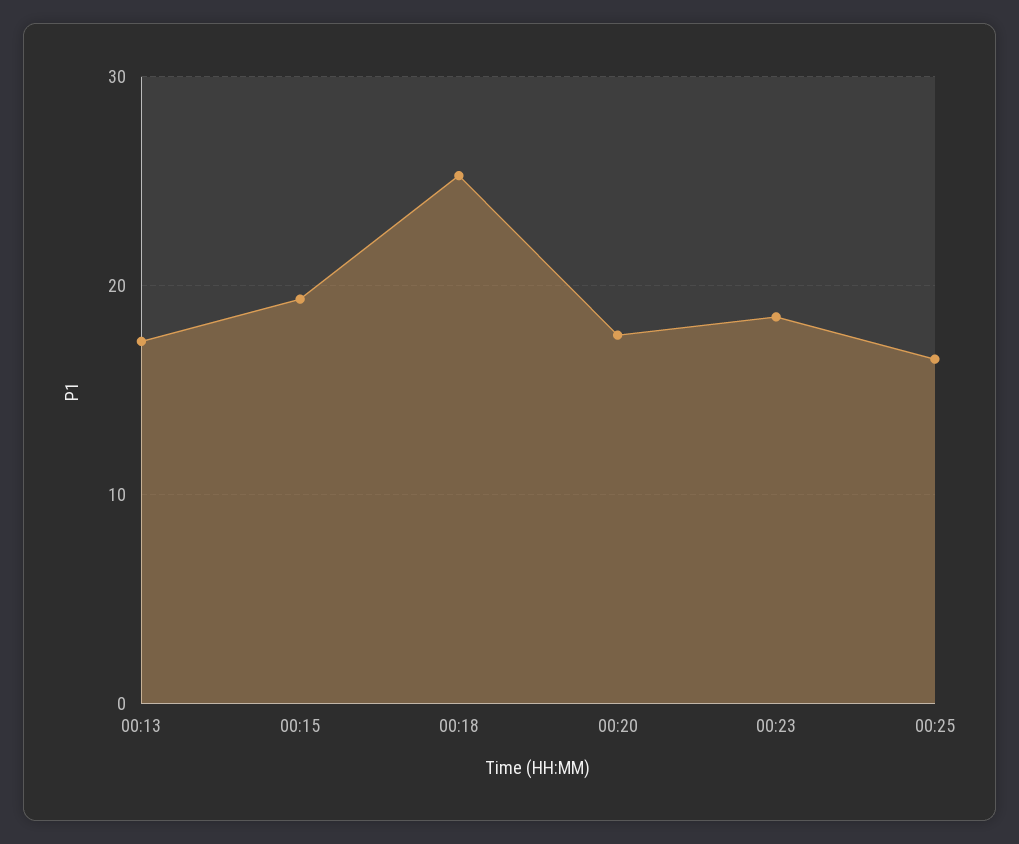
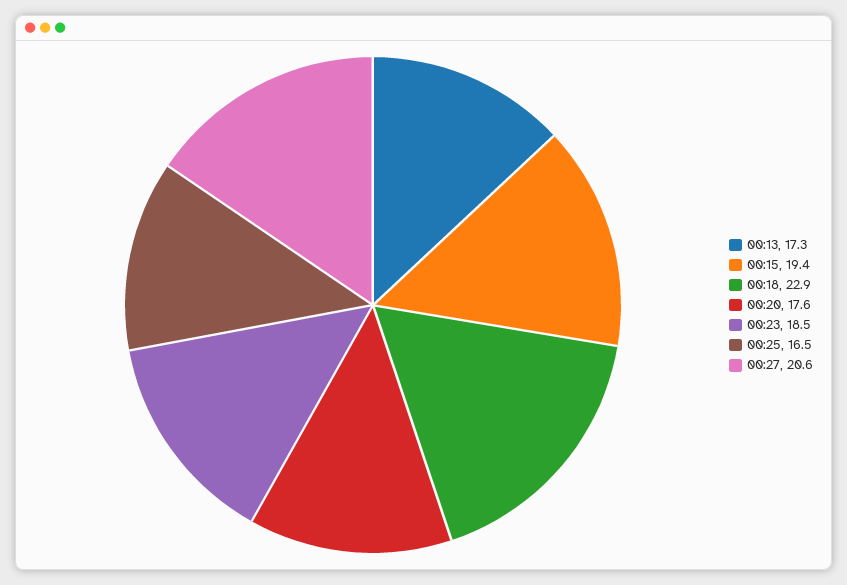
00:18: 25 -> 22.9
00:27: none -> 20.6

